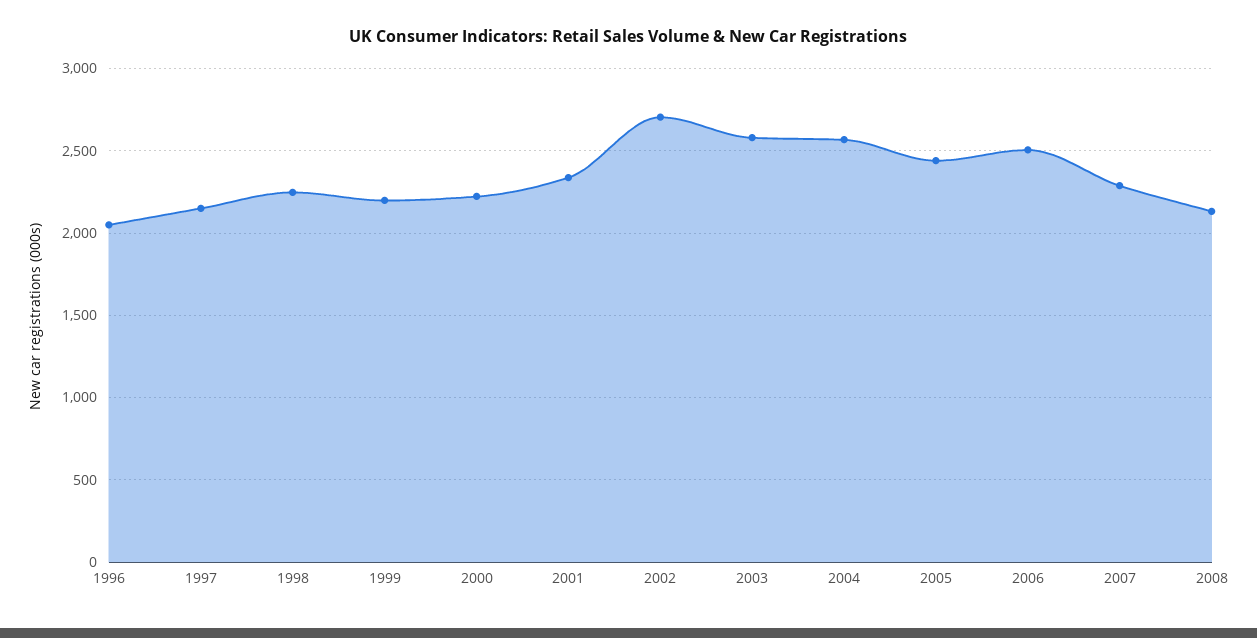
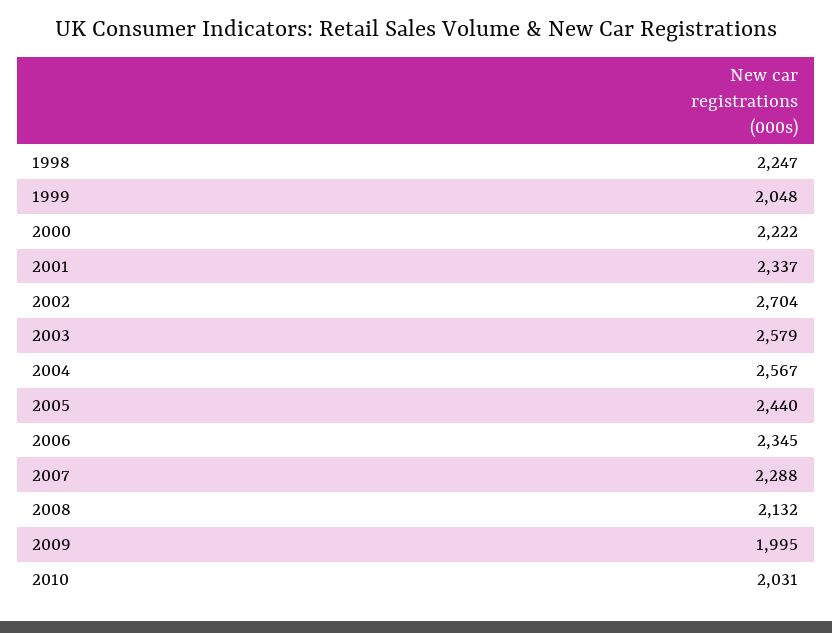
1996: 2050 -> none
1997: 2150 -> none
1999: 2200 -> 2048
2006: 2500 -> 2345
2009: none -> 1995
2010: none -> 2031

